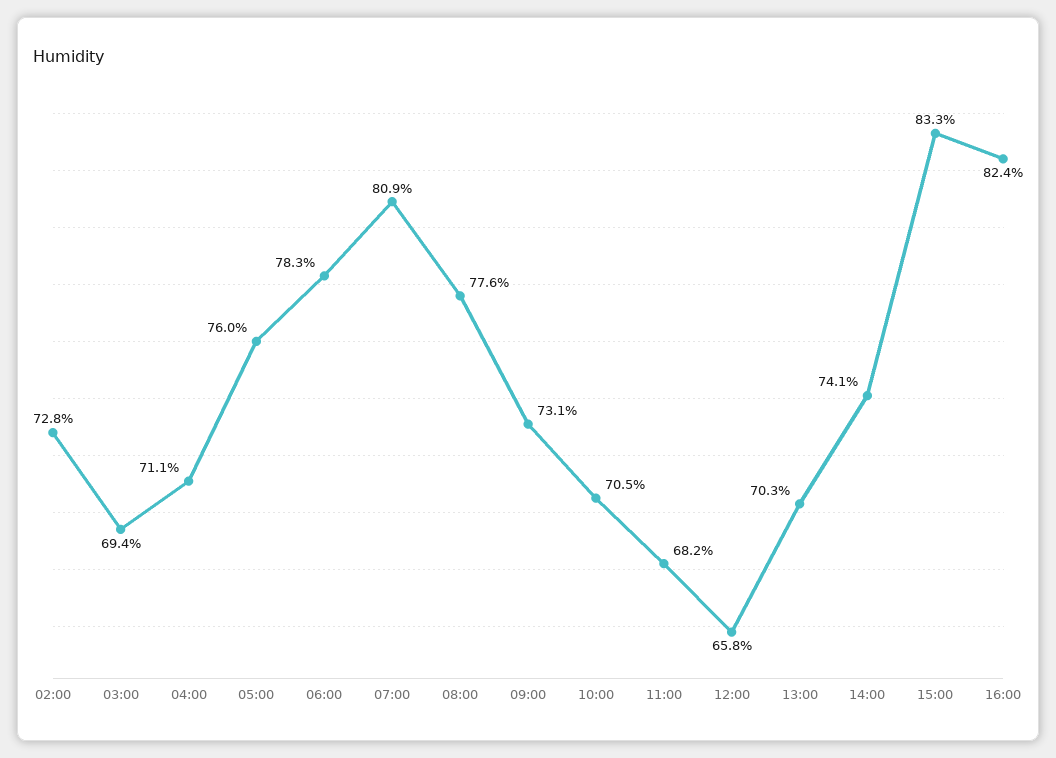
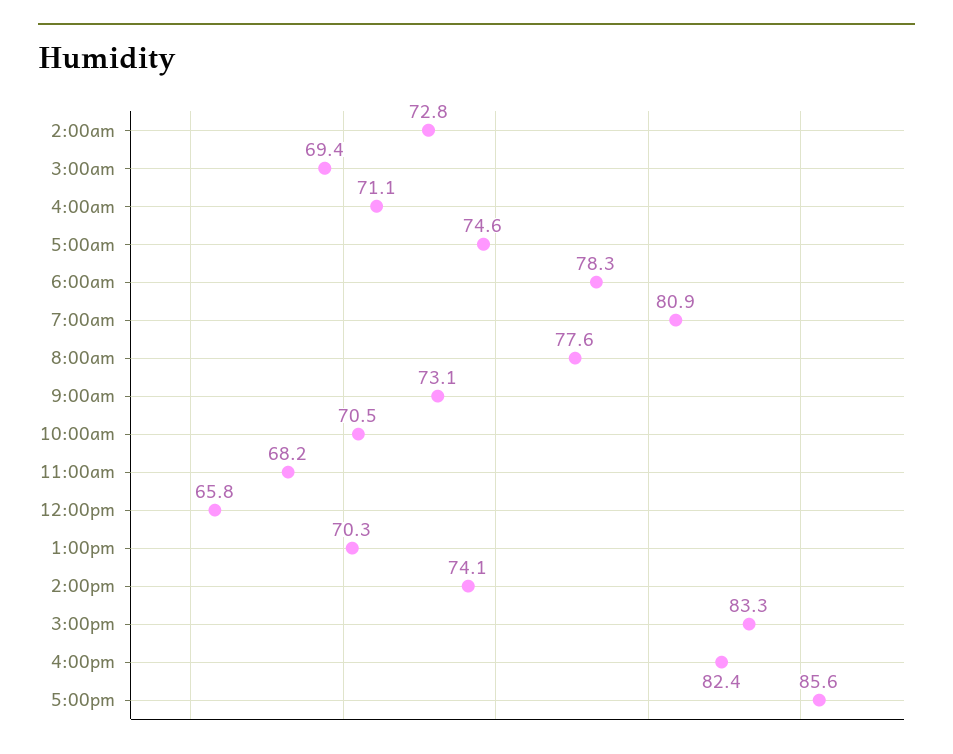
05:00: 76 -> 74.6
5:00pm: none -> 85.6

